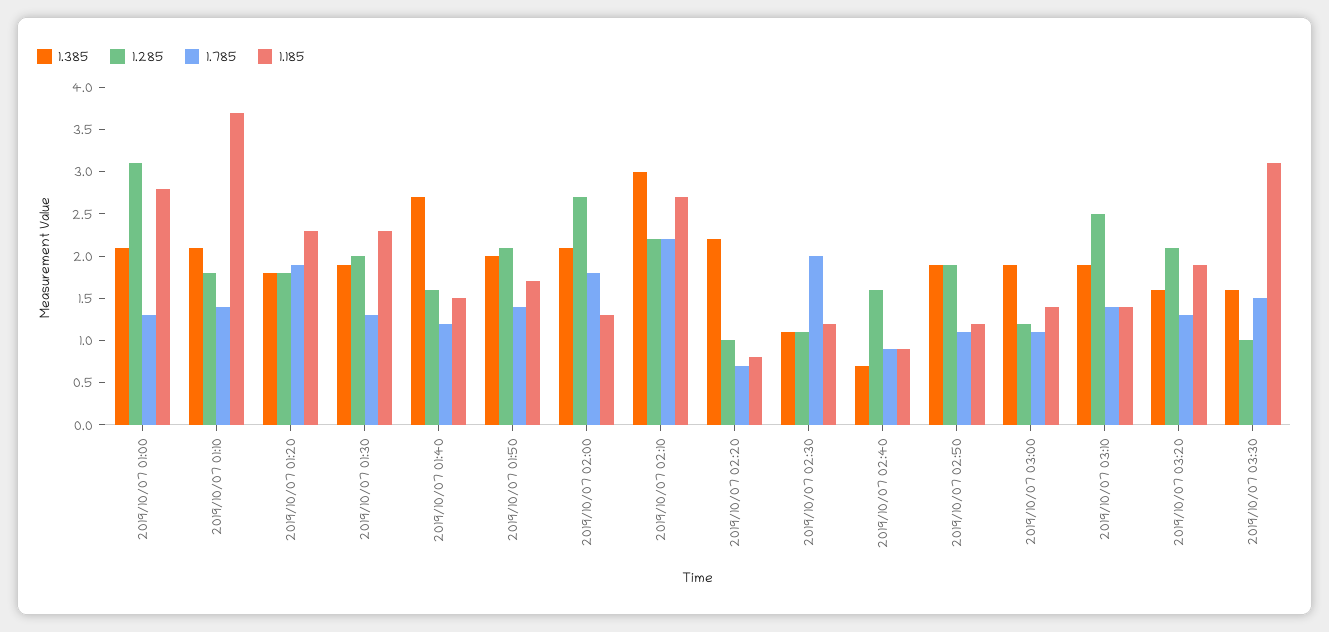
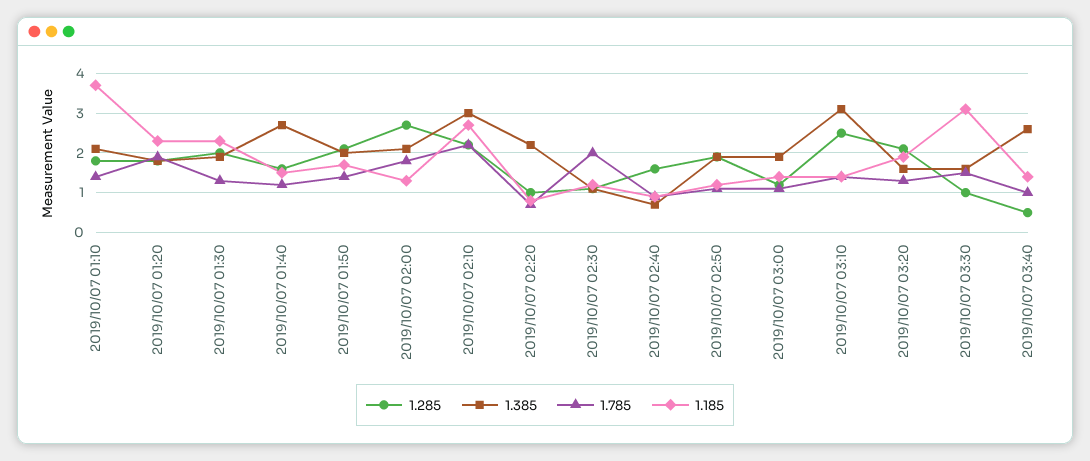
1.385, 2019/10/07 01:00: 2.1 -> none
1.285, 2019/10/07 01:00: 3.1 -> none
1.785, 2019/10/07 01:00: 1.3 -> none
1.185, 2019/10/07 01:00: 2.8 -> none
1.385, 2019/10/07 03:10: 1.9 -> 3
1.285, 2019/10/07 03:40: none -> 0.5
1.385, 2019/10/07 03:40: none -> 2.5
1.785, 2019/10/07 03:40: none -> 1
1.185, 2019/10/07 03:40: none -> 1.5

